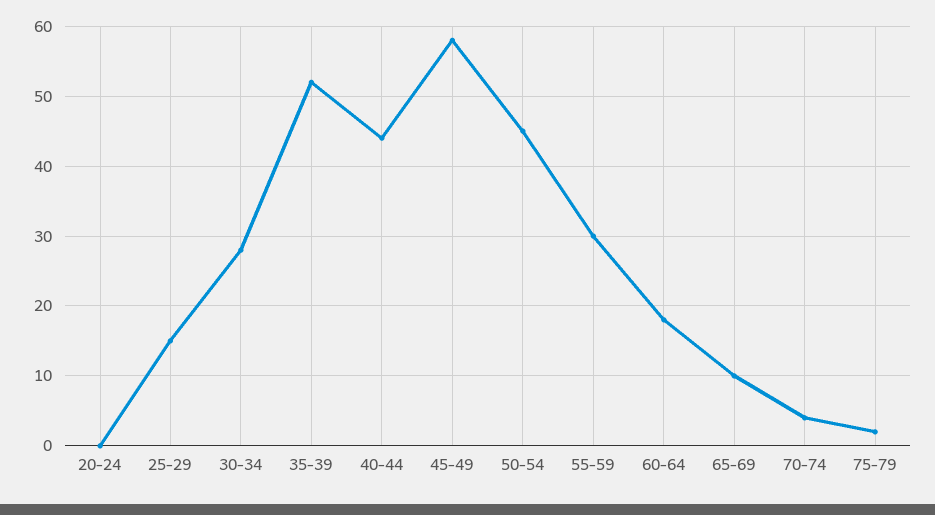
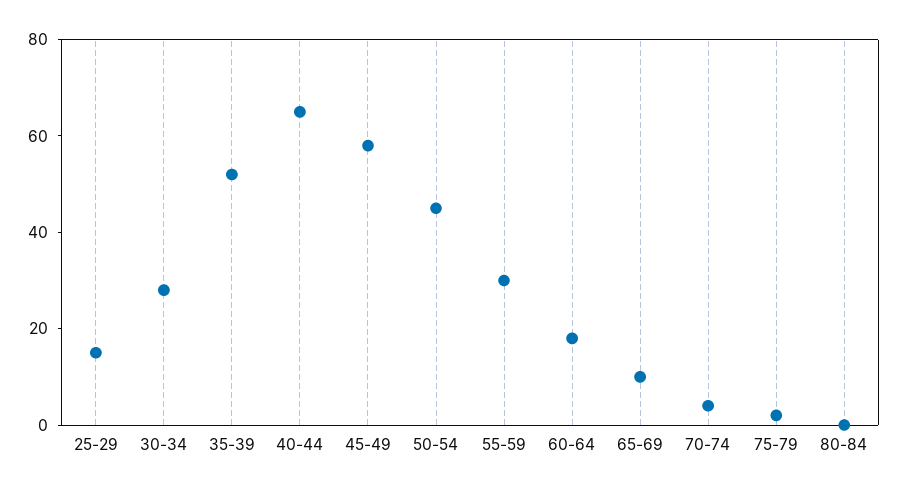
20-24: 0 -> none
40-44: 44 -> 65
80-84: none -> 0

